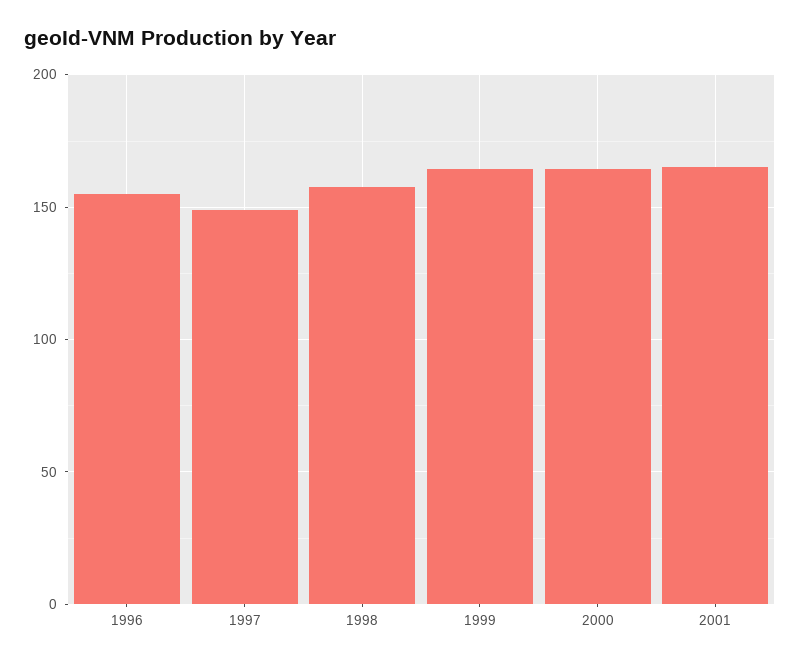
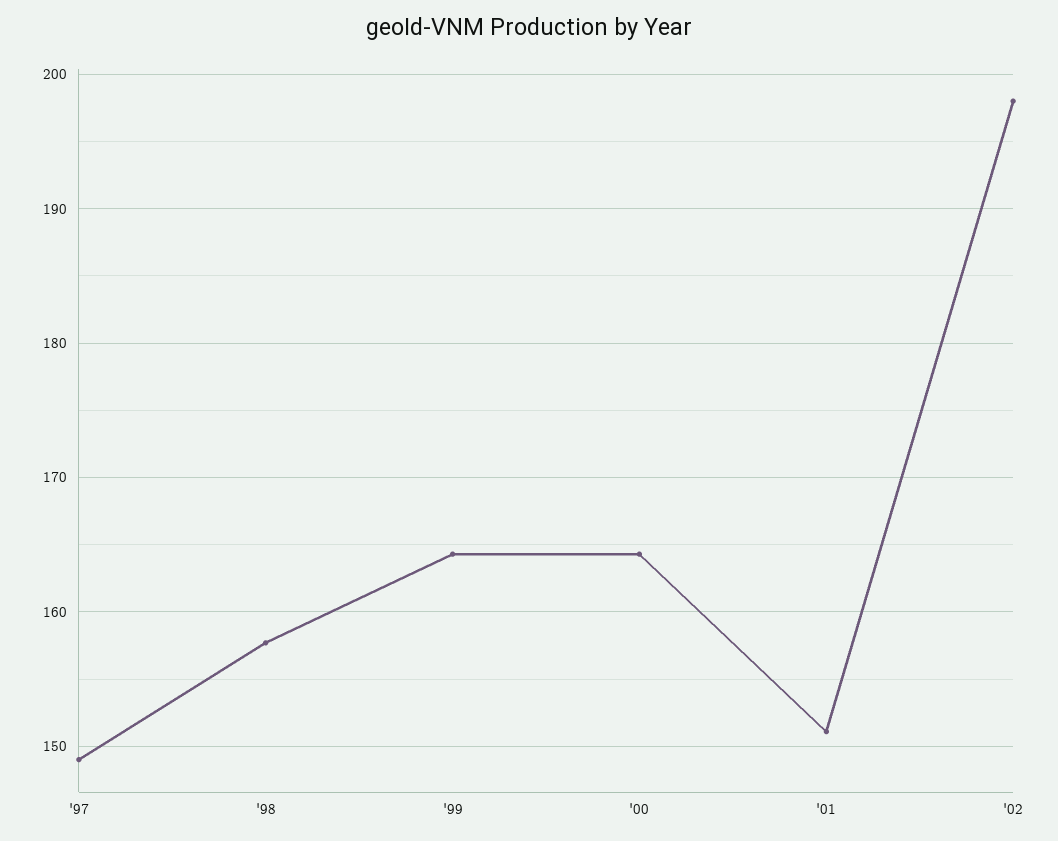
1996: 155 -> none
2001: 165 -> 151
'02: none -> 198

